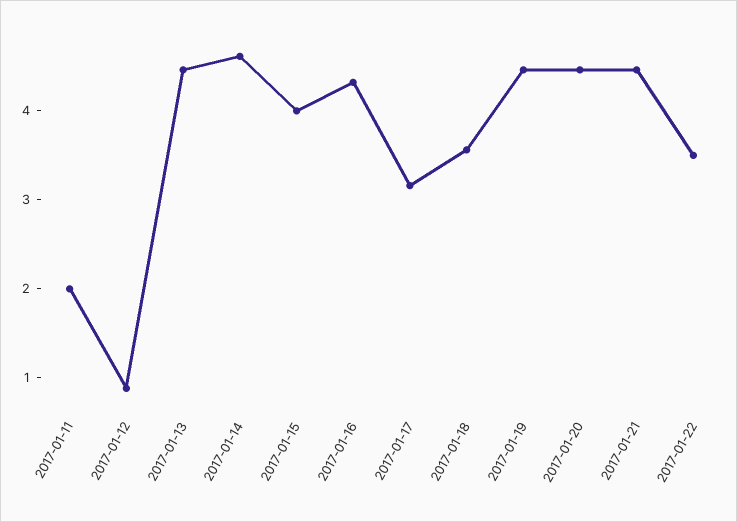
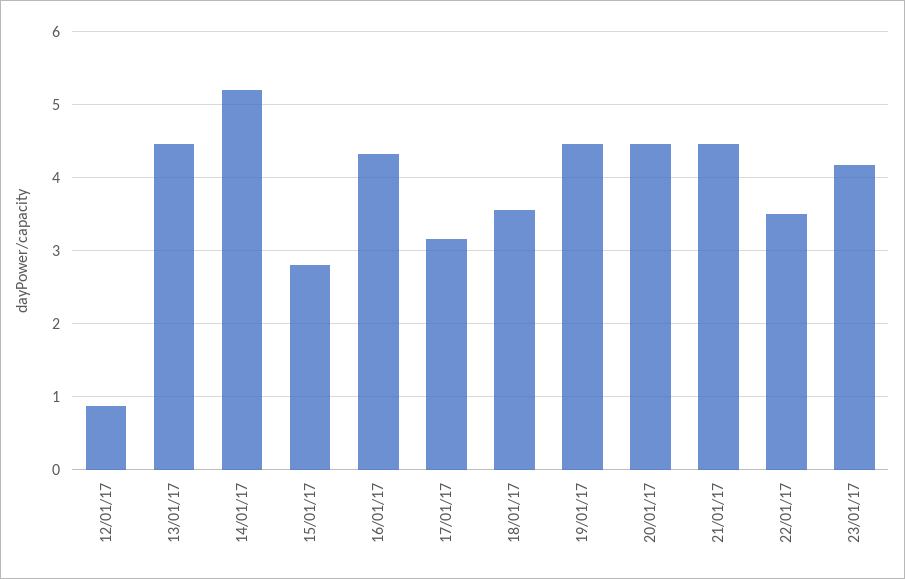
2017-01-11: 2 -> none
2017-01-14: 4.6 -> 5.2
2017-01-15: 4 -> 2.8
23/01/17: none -> 4.2

